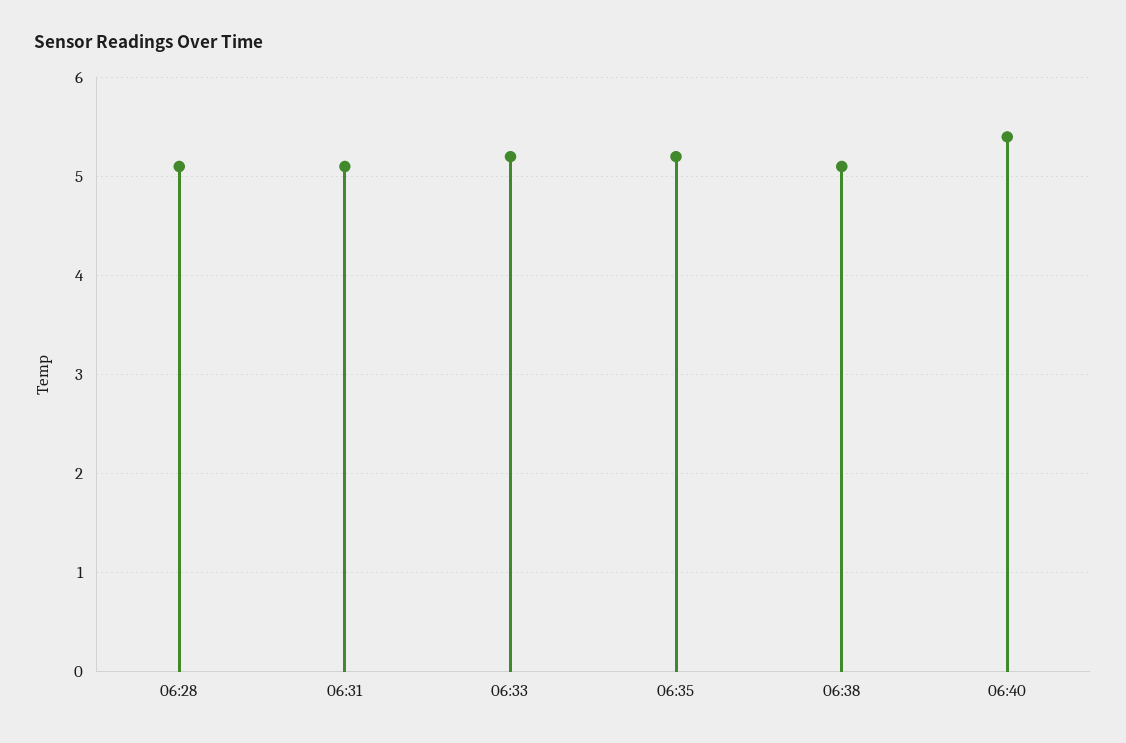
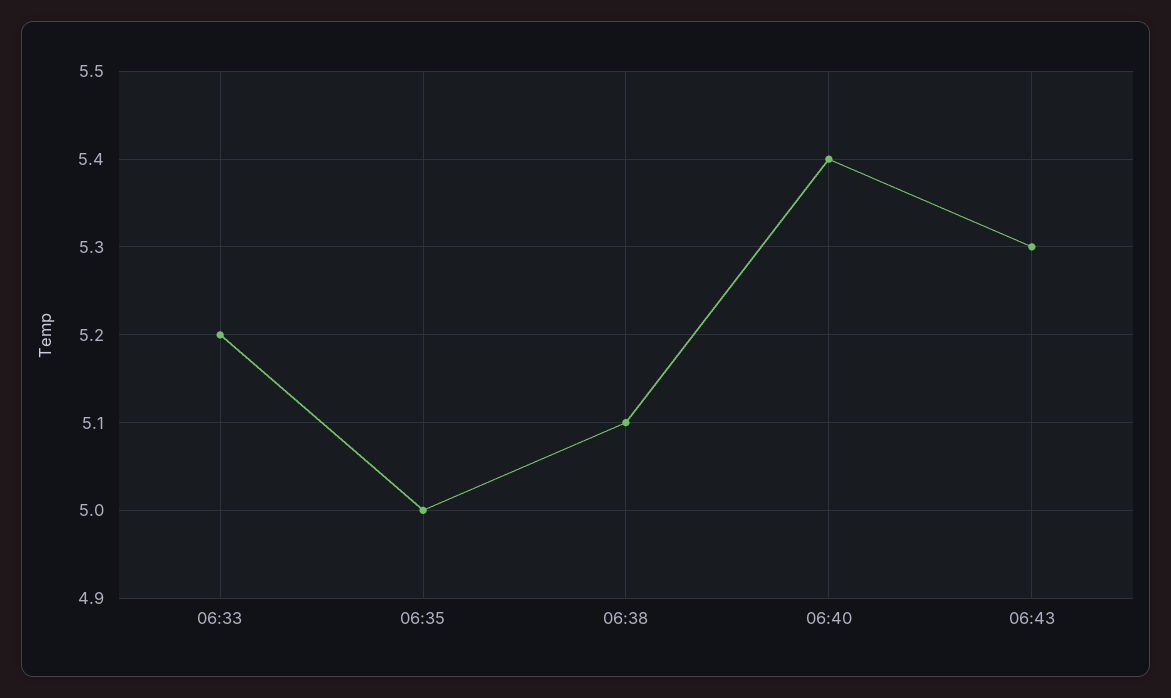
06:28: 5.1 -> none
06:31: 5.1 -> none
06:35: 5.2 -> 5
06:43: none -> 5.3

